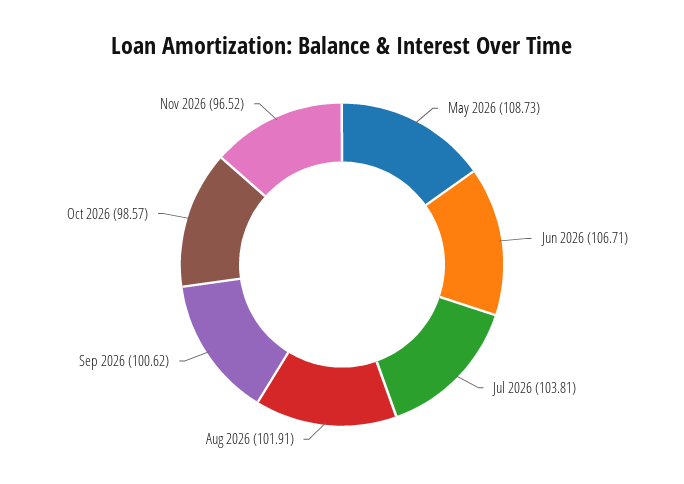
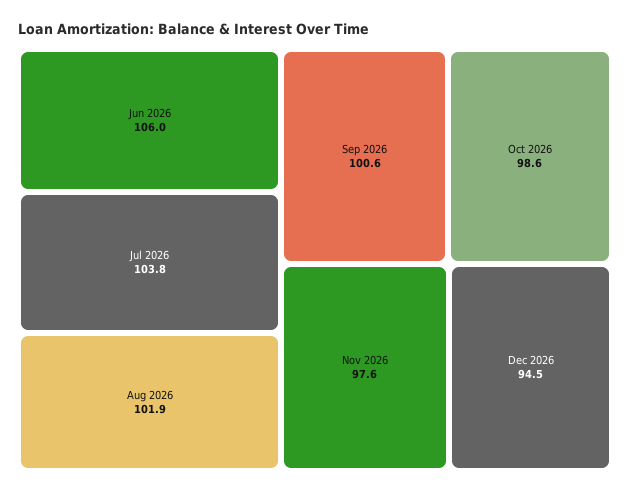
May 2026: 108.73 -> none
Jun 2026: 106.71 -> 106
Nov 2026: 96.52 -> 97.6
Dec 2026: none -> 94.5

